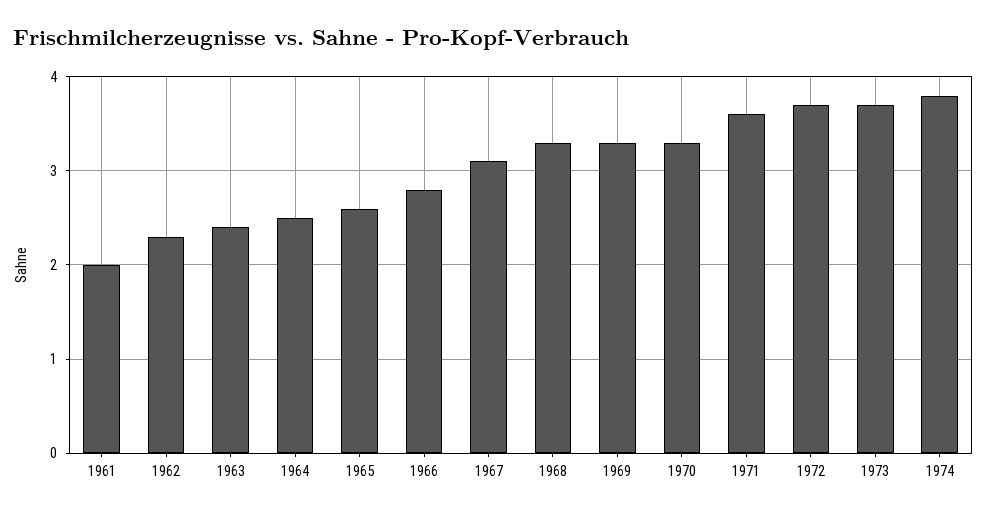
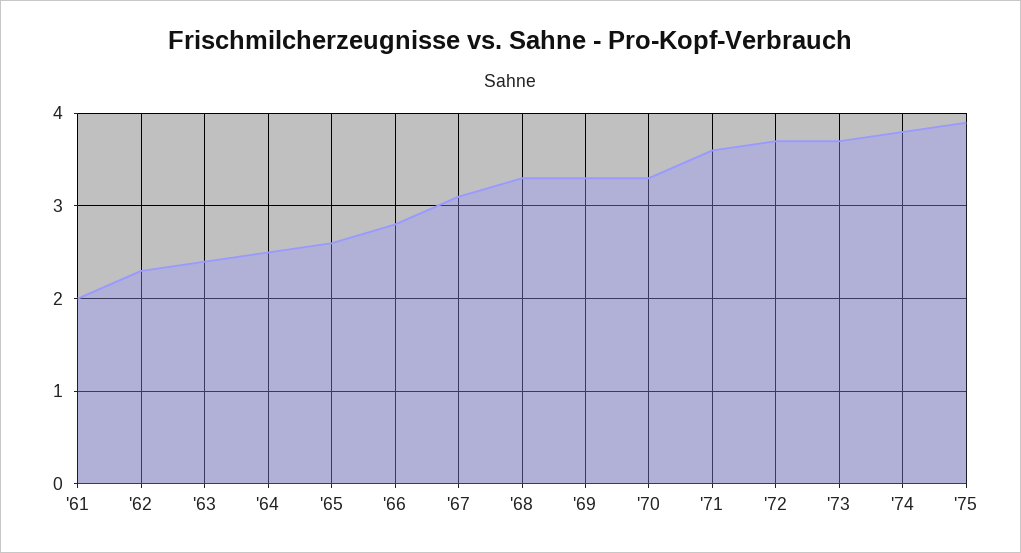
'75: none -> 3.9

